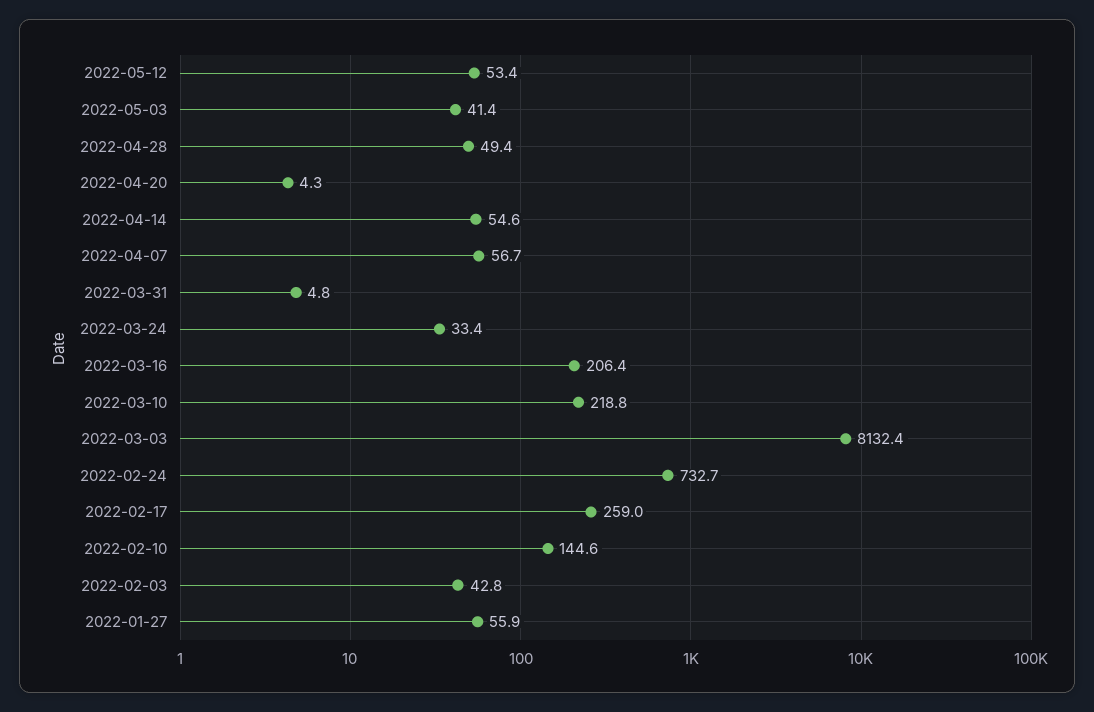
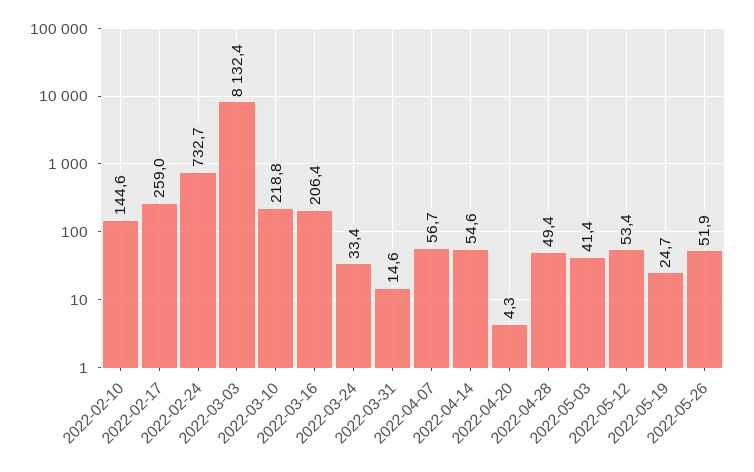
2022-03-31: 4.8 -> 14.6
2022-02-03: 42.8 -> none
2022-01-27: 55.9 -> none
2022-05-19: none -> 24.7
2022-05-26: none -> 51.9

